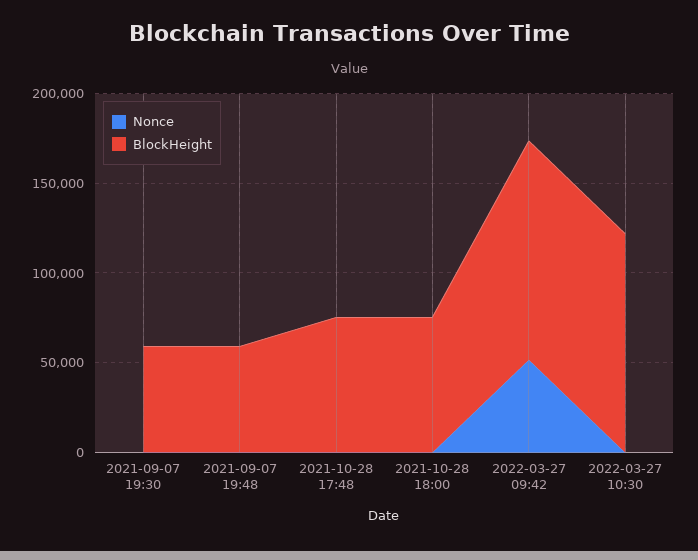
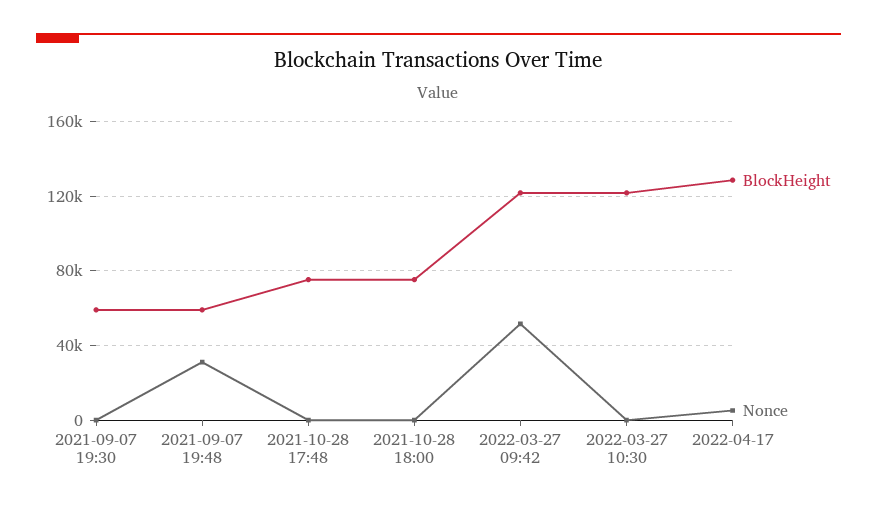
Nonce, 2021-09-07 19:48: 0 -> 30000
BlockHeight, 2022-04-17: none -> 130000
Nonce, 2022-04-17: none -> 5000

